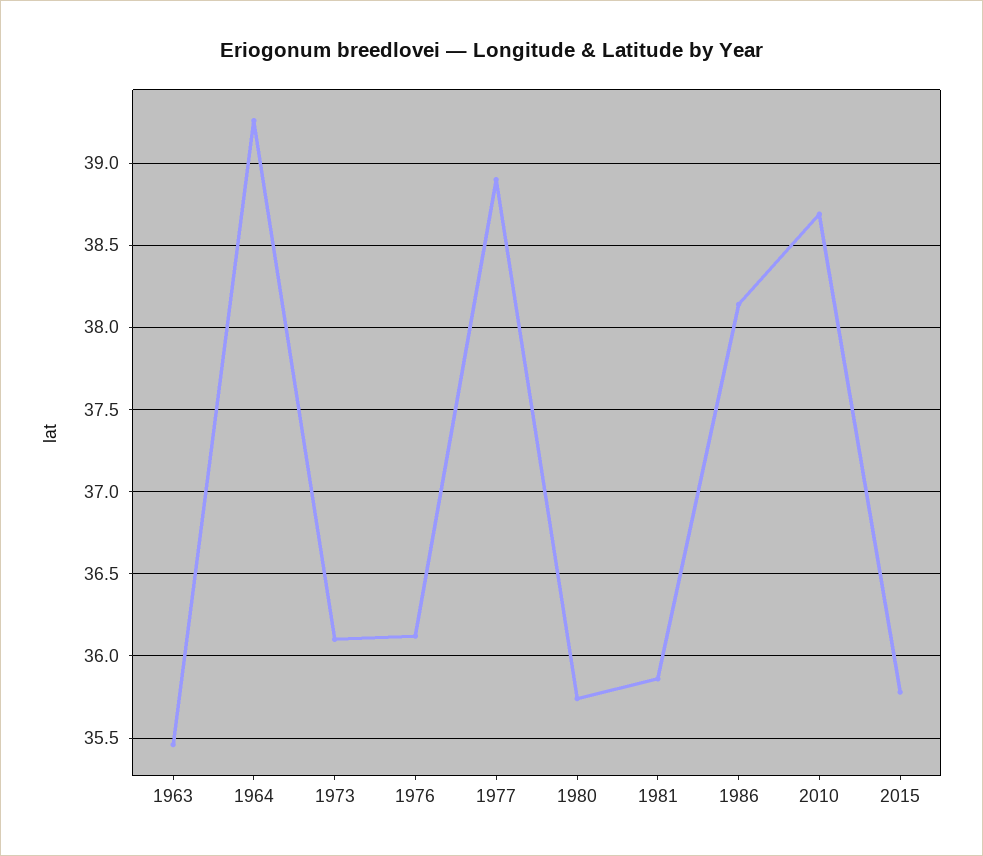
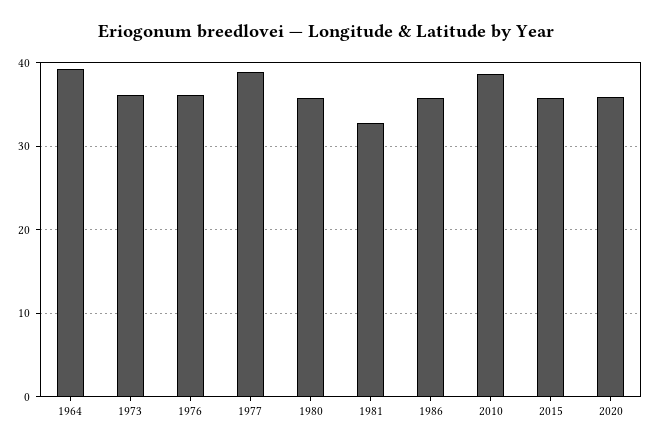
1963: 35.45 -> none
1981: 35.85 -> 33
1986: 38.15 -> 36
2020: none -> 36

